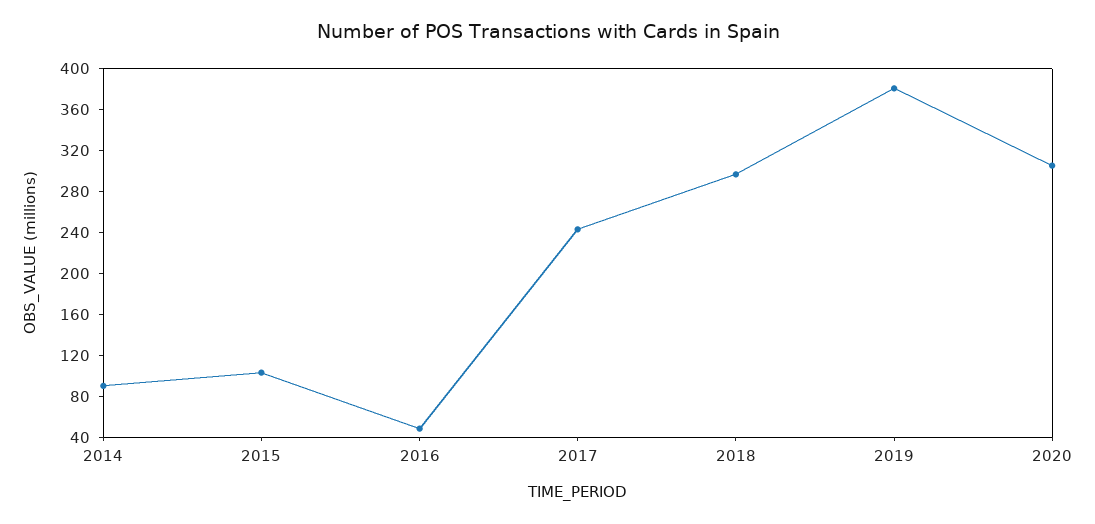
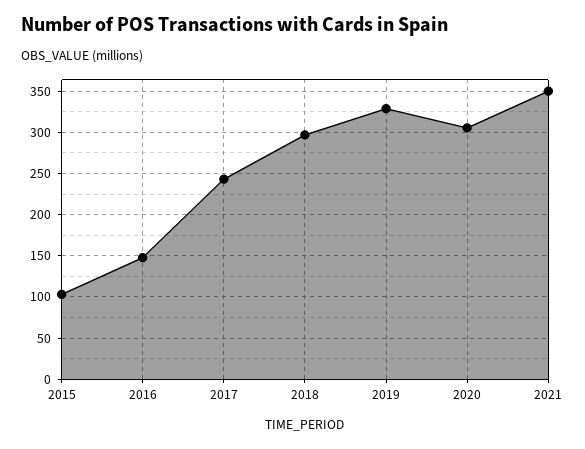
2014: 90 -> none
2016: 50 -> 150
2019: 380 -> 330
2021: none -> 350

